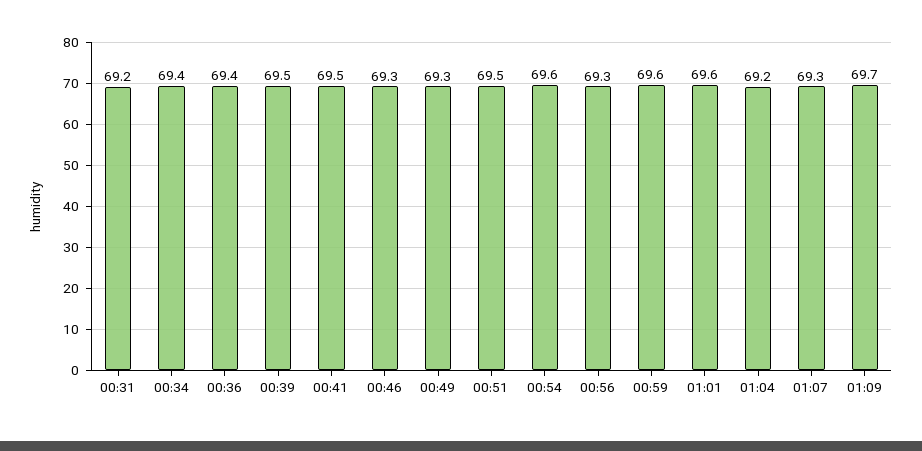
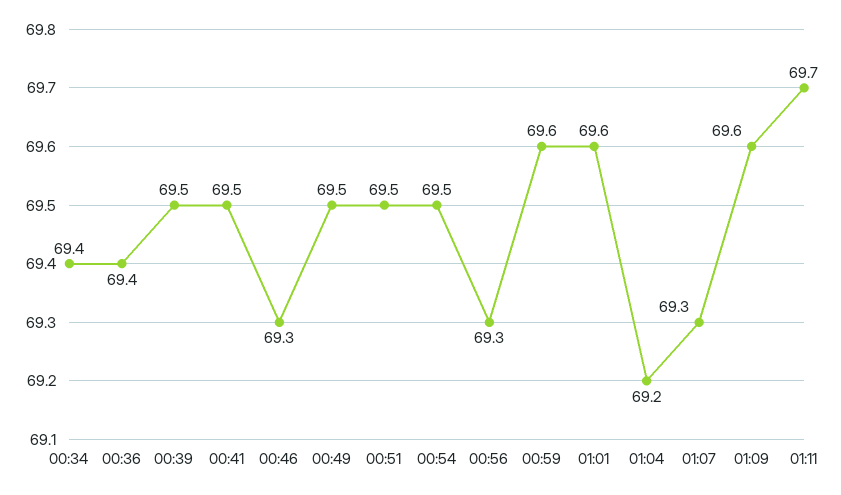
00:31: 69.2 -> none
00:49: 69.3 -> 69.5
00:54: 69.6 -> 69.5
01:09: 69.7 -> 69.6
01:11: none -> 69.7

